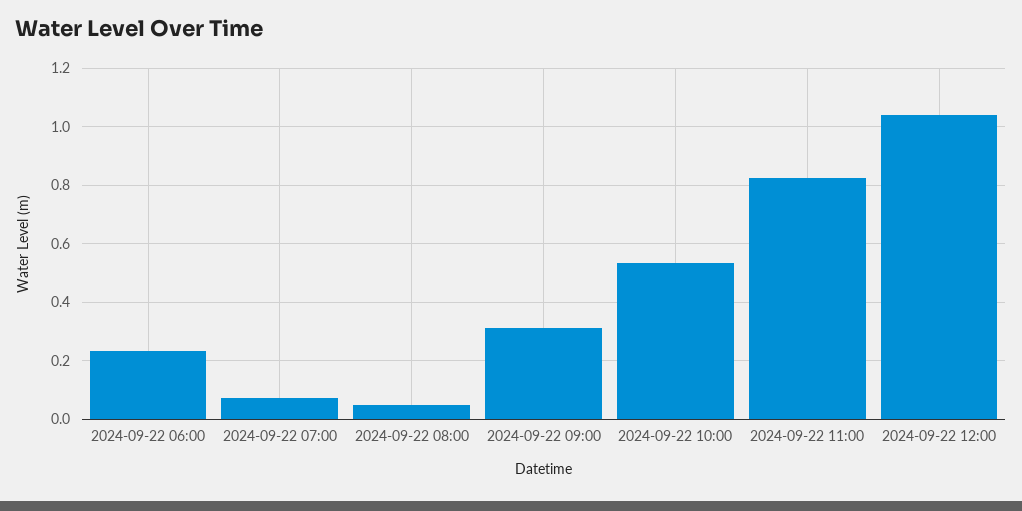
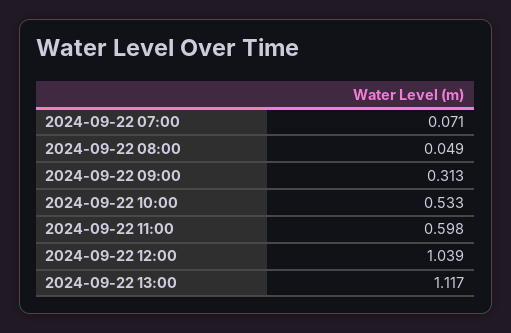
2024-09-22 06:00: 0.225 -> none
2024-09-22 11:00: 0.825 -> 0.598
2024-09-22 13:00: none -> 1.117

